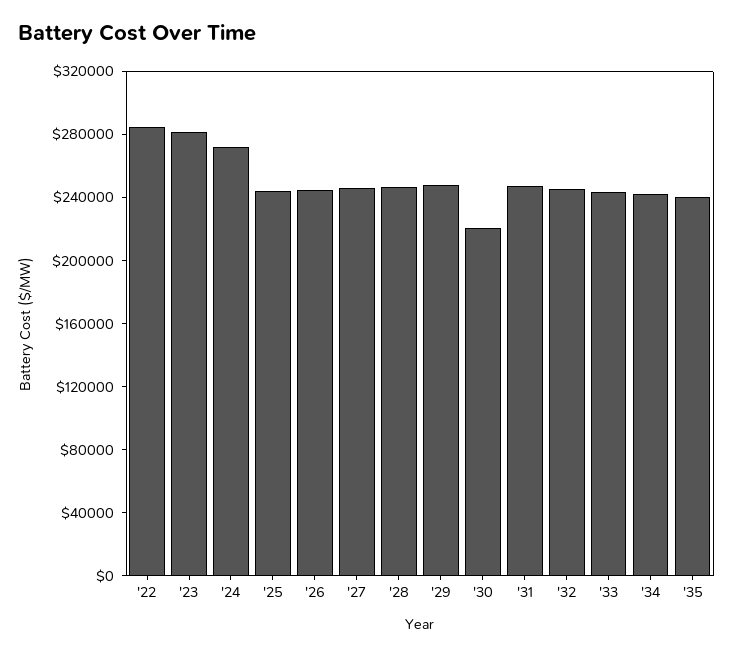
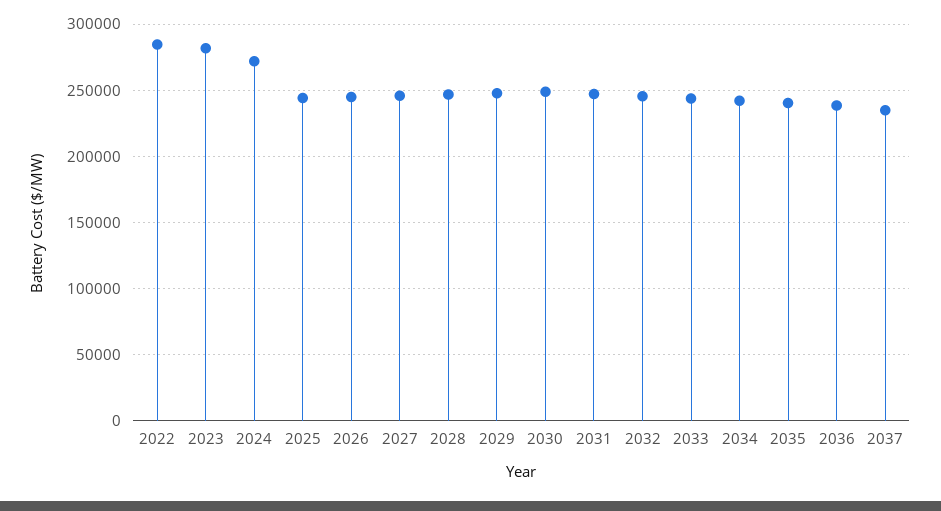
'30: 220000 -> 250000
2036: none -> 240000
2037: none -> 235000

